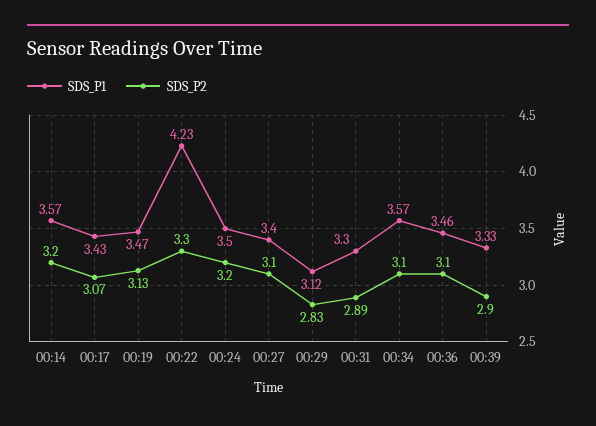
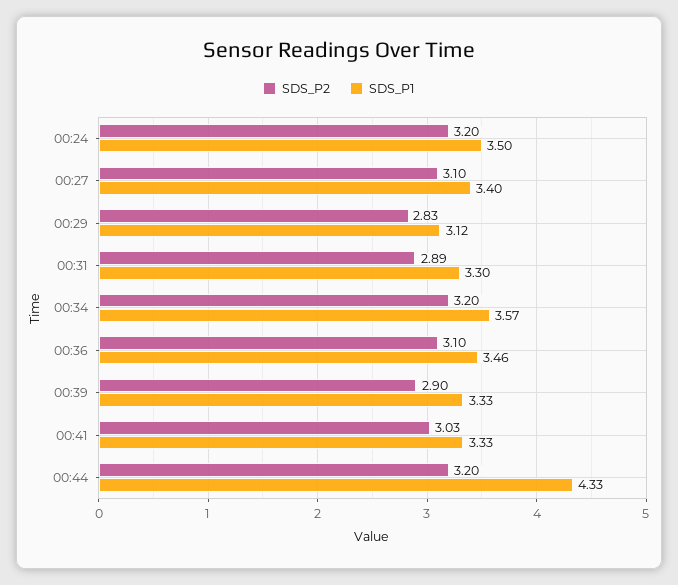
SDS_P1, 00:14: 3.57 -> none
SDS_P2, 00:14: 3.2 -> none
SDS_P1, 00:17: 3.43 -> none
SDS_P2, 00:17: 3.07 -> none
SDS_P1, 00:19: 3.47 -> none
SDS_P2, 00:19: 3.13 -> none
SDS_P1, 00:22: 4.23 -> none
SDS_P2, 00:22: 3.3 -> none
SDS_P2, 00:34: 3.1 -> 3.2
SDS_P2, 00:41: none -> 3.03
SDS_P1, 00:41: none -> 3.33
SDS_P2, 00:44: none -> 3.2
SDS_P1, 00:44: none -> 4.33

